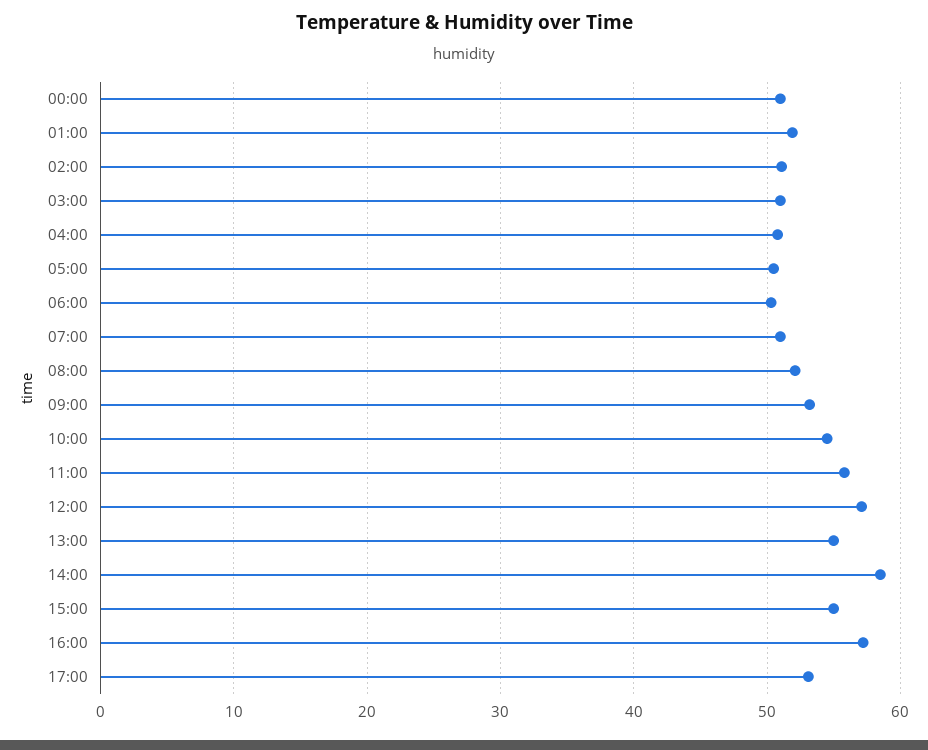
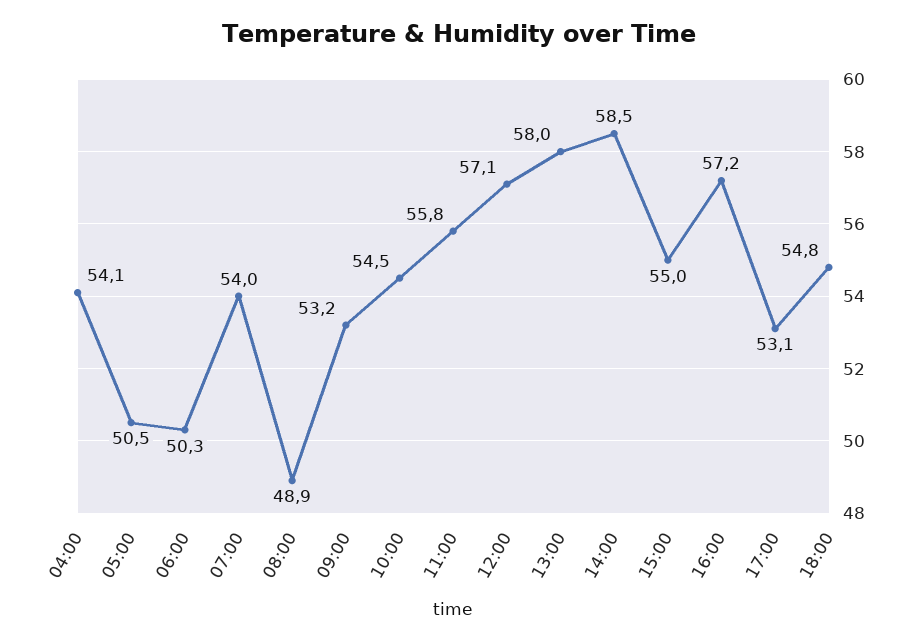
00:00: 51 -> none
01:00: 52 -> none
02:00: 51 -> none
03:00: 51 -> none
04:00: 51 -> 54.1
07:00: 51 -> 54
08:00: 52 -> 48.9
13:00: 55 -> 58
18:00: none -> 54.8

